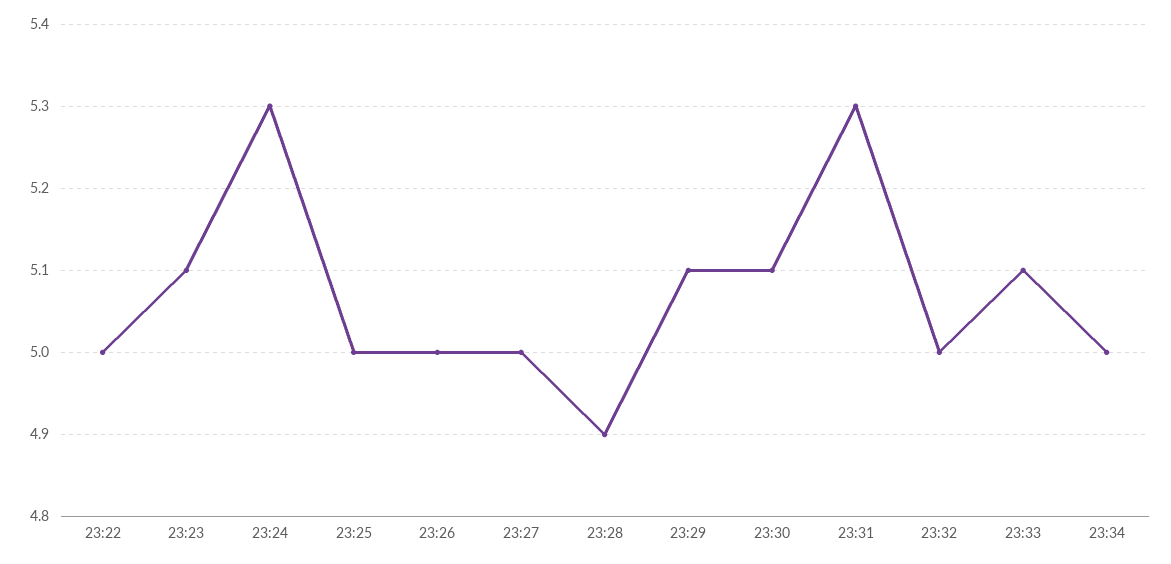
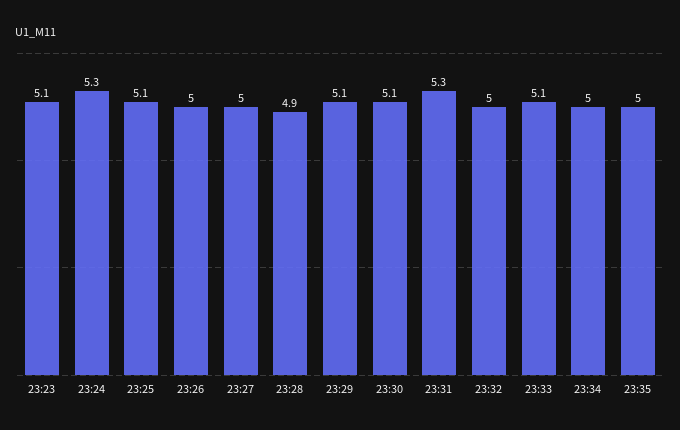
23:22: 5 -> none
23:25: 5 -> 5.1
23:35: none -> 5

